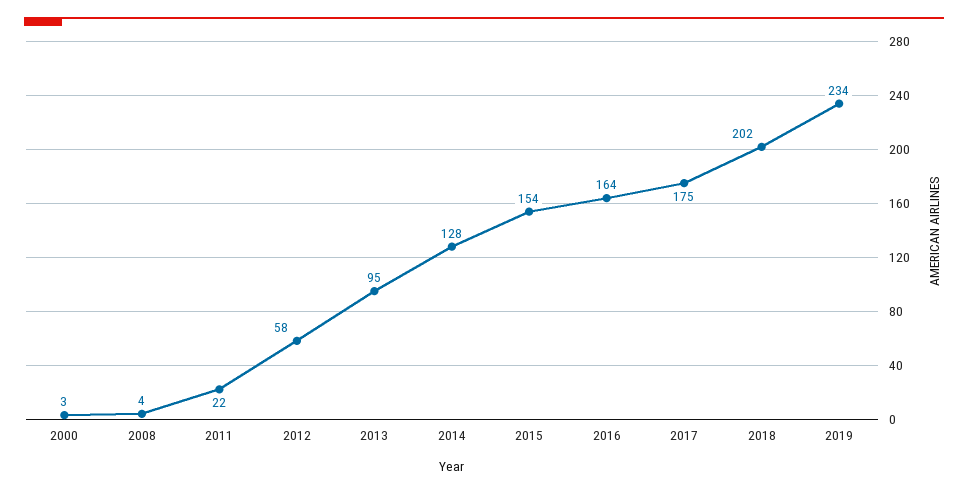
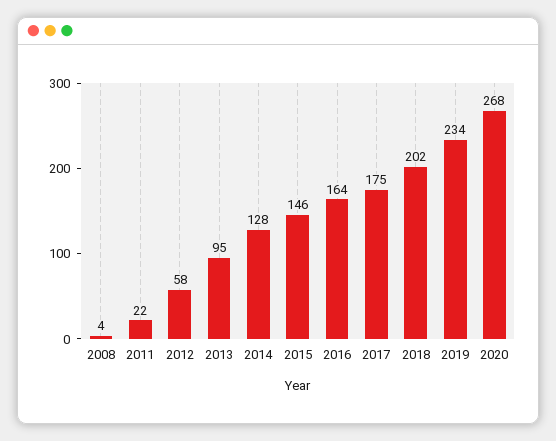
2000: 3 -> none
2015: 154 -> 146
2020: none -> 268

